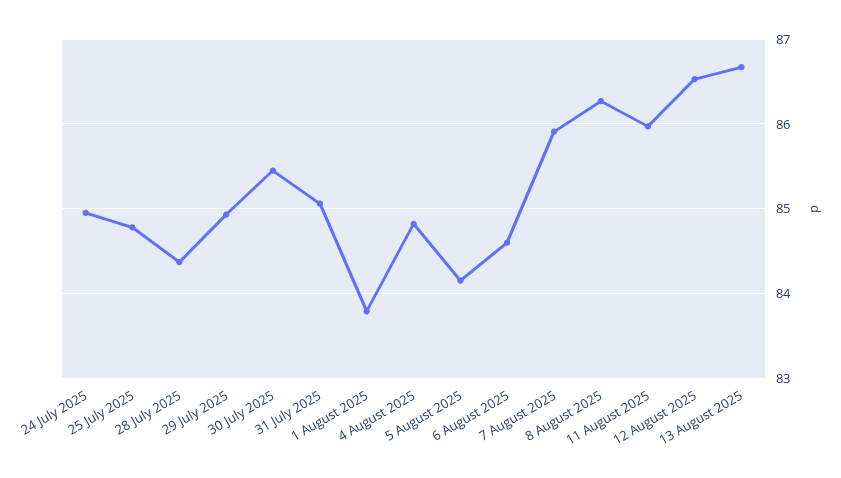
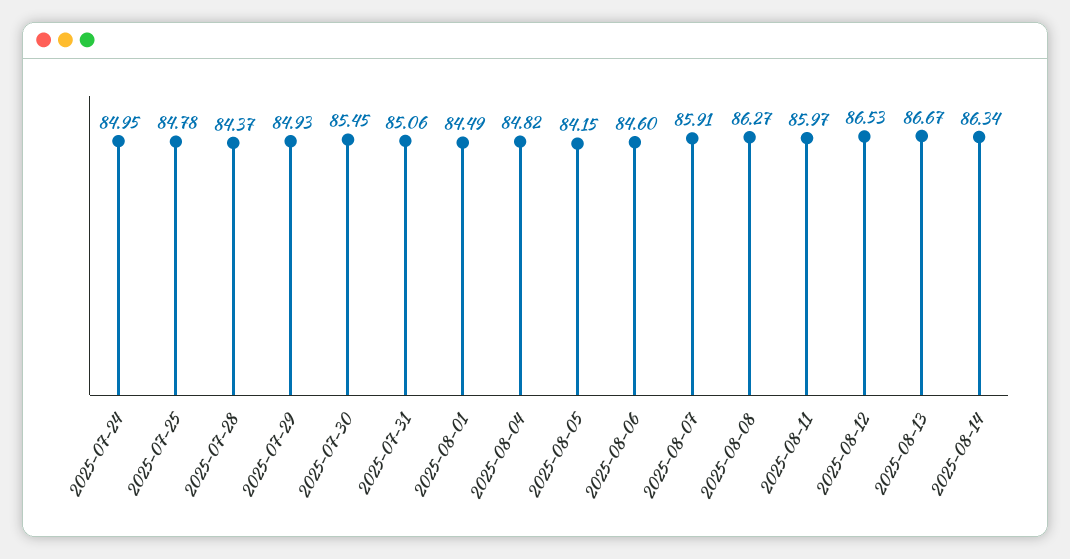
1 August 2025: 83.8 -> 84.49
2025-08-14: none -> 86.34

